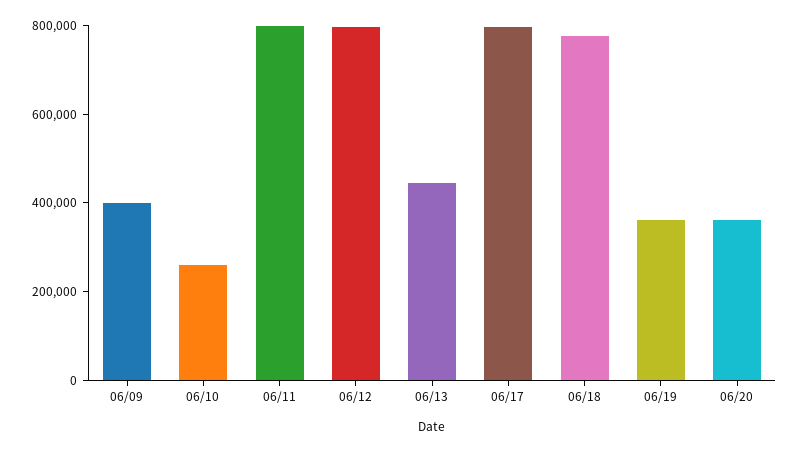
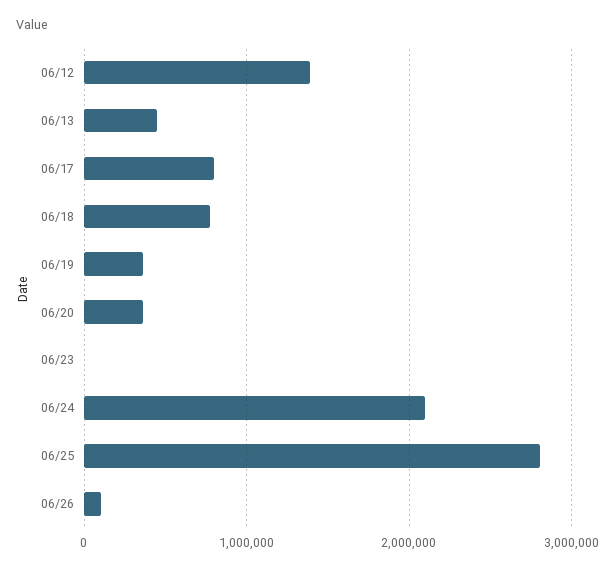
06/09: 400000 -> none
06/10: 250000 -> none
06/11: 800000 -> none
06/12: 800000 -> 1400000
06/23: none -> 0
06/24: none -> 2100000
06/25: none -> 2800000
06/26: none -> 100000

